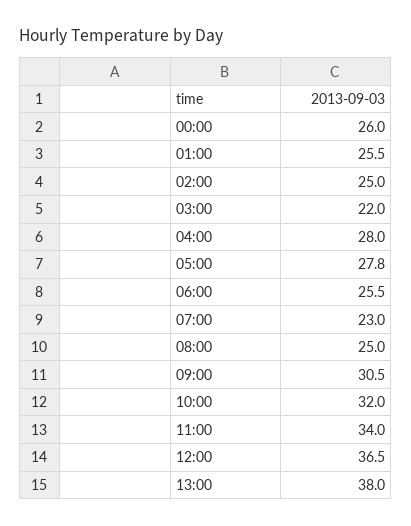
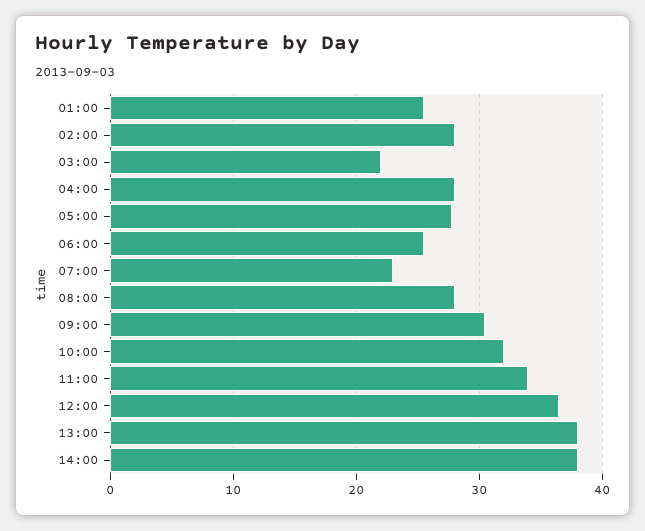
00:00: 26 -> none
02:00: 25 -> 28
08:00: 25 -> 28
14:00: none -> 38

